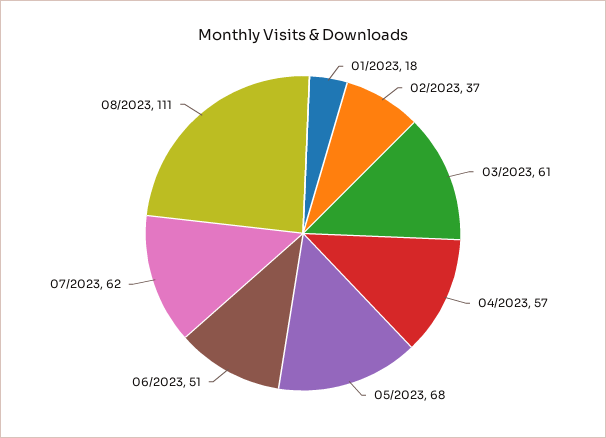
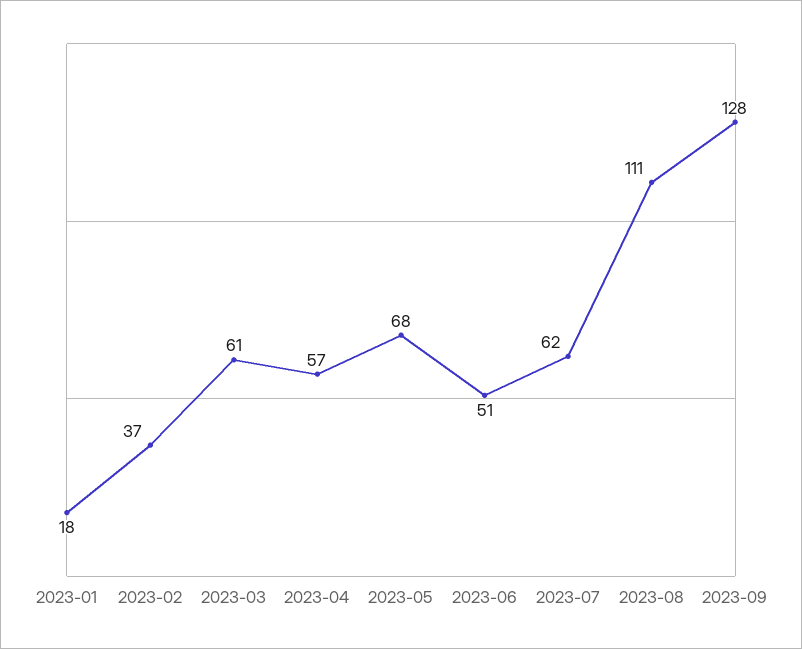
2023-09: none -> 128

